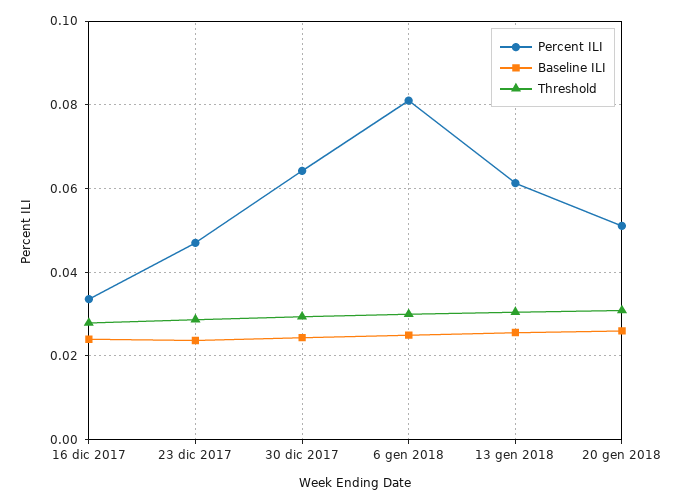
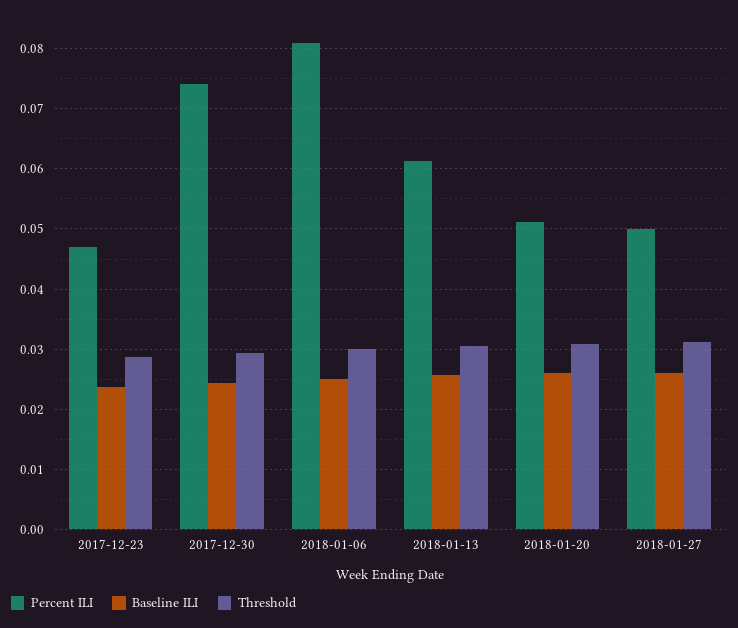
Percent ILI, 16 dic 2017: 0.034 -> none
Baseline ILI, 16 dic 2017: 0.024 -> none
Threshold, 16 dic 2017: 0.028 -> none
Percent ILI, 30 dic 2017: 0.064 -> 0.074
Percent ILI, 2018-01-27: none -> 0.05
Baseline ILI, 2018-01-27: none -> 0.026
Threshold, 2018-01-27: none -> 0.031

